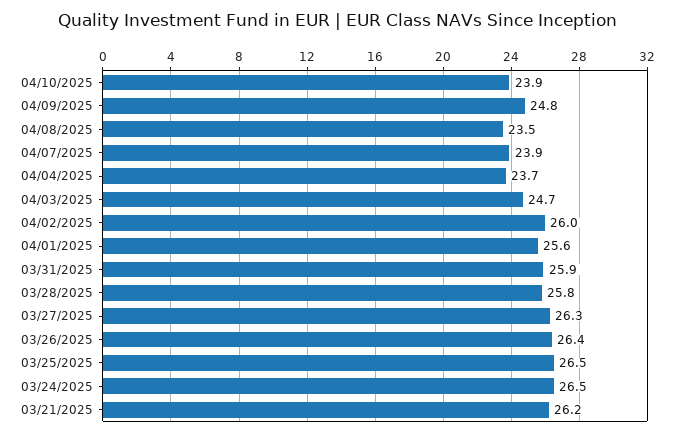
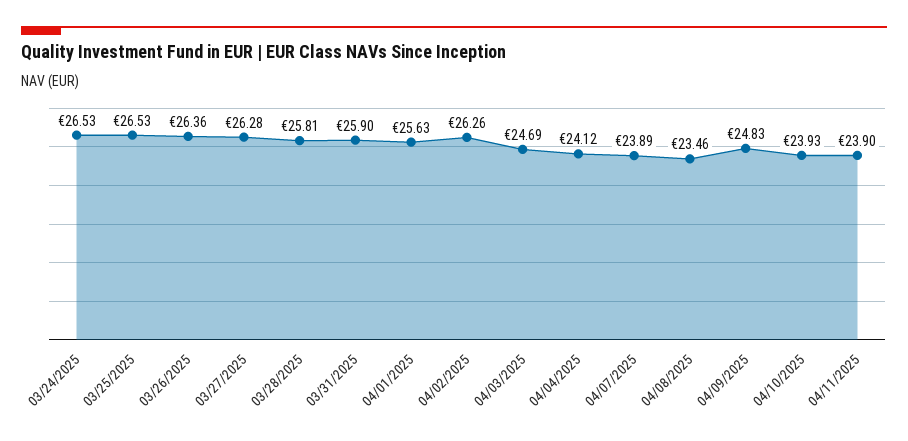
04/04/2025: 23.7 -> 24.12
04/02/2025: 26 -> 26.26
03/21/2025: 26.2 -> none
04/11/2025: none -> 23.9

